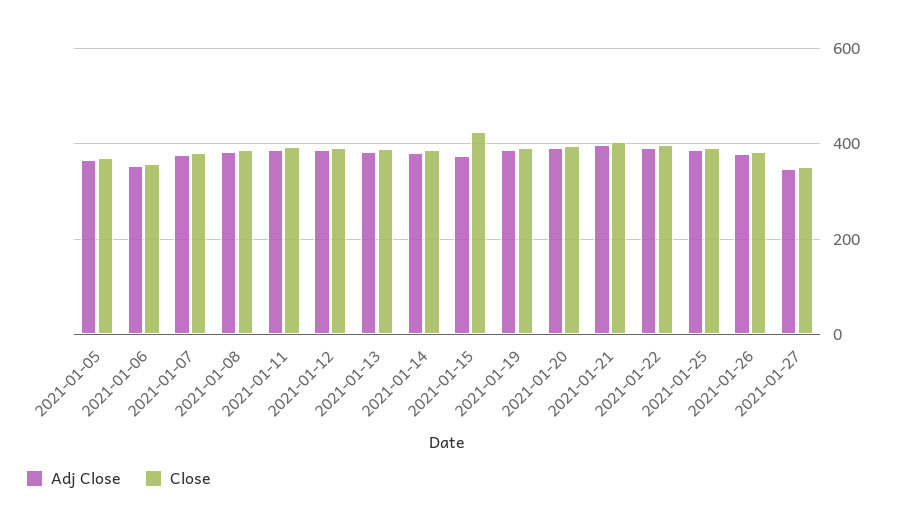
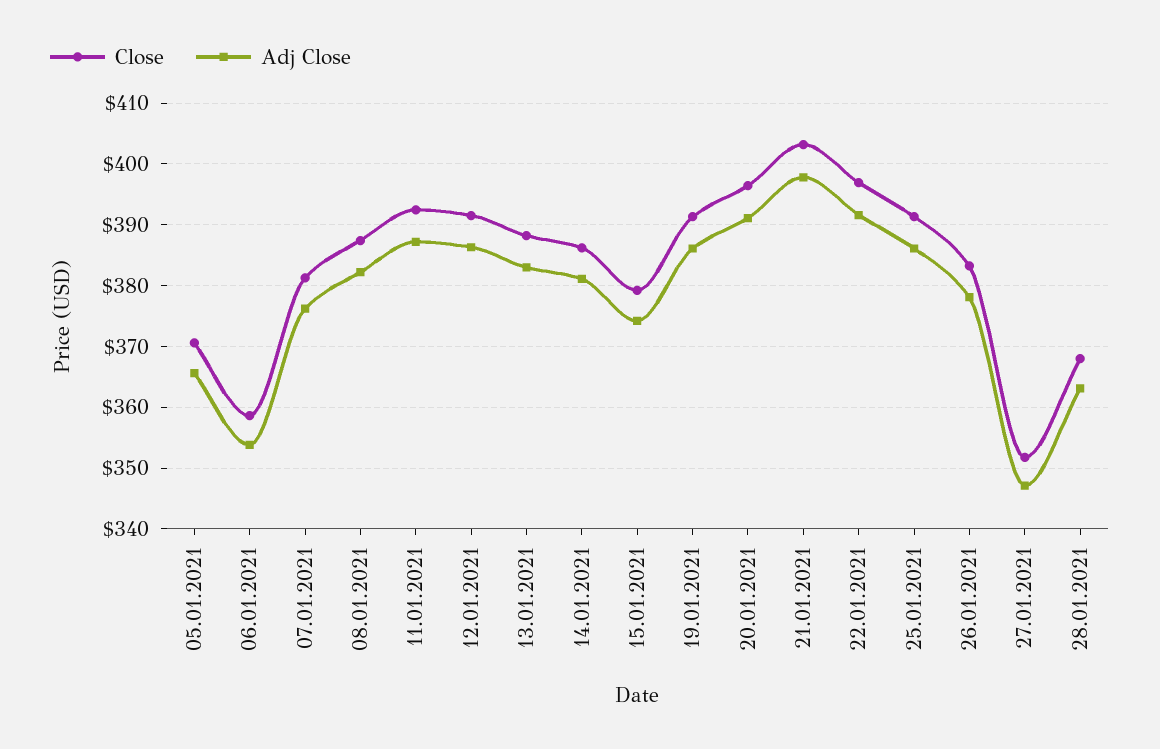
Close, 2021-01-15: 420 -> 379
Close, 28.01.2021: none -> 368
Adj Close, 28.01.2021: none -> 363

